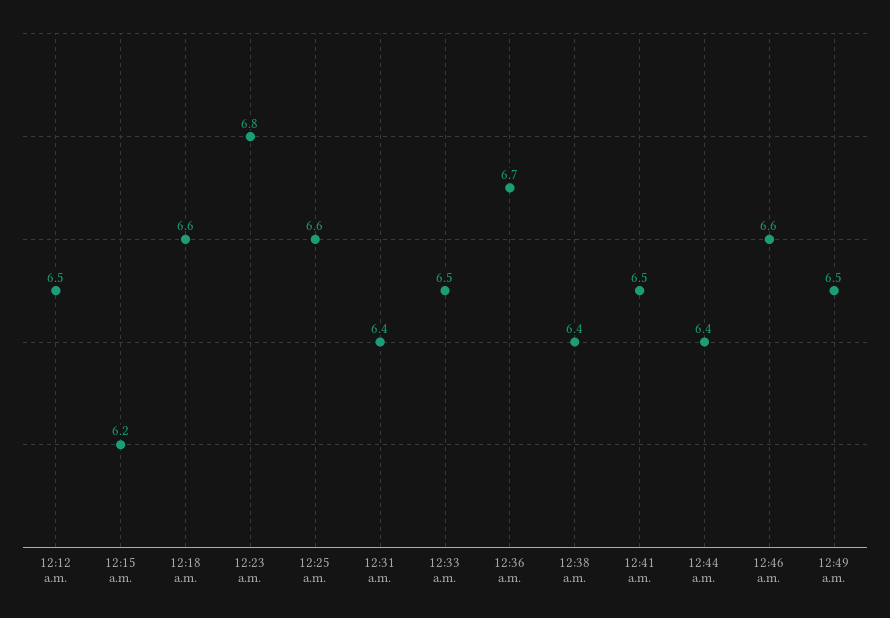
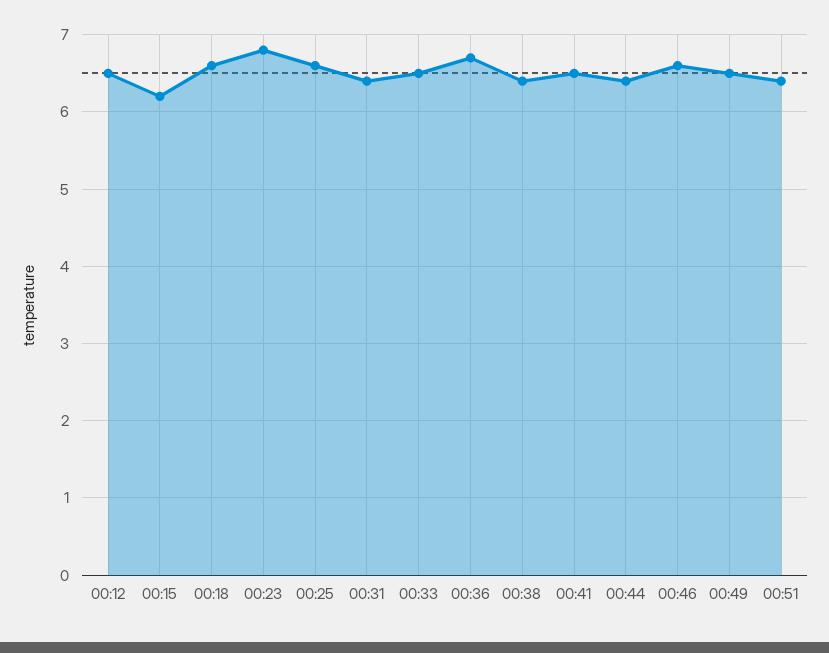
00:51: none -> 6.4

